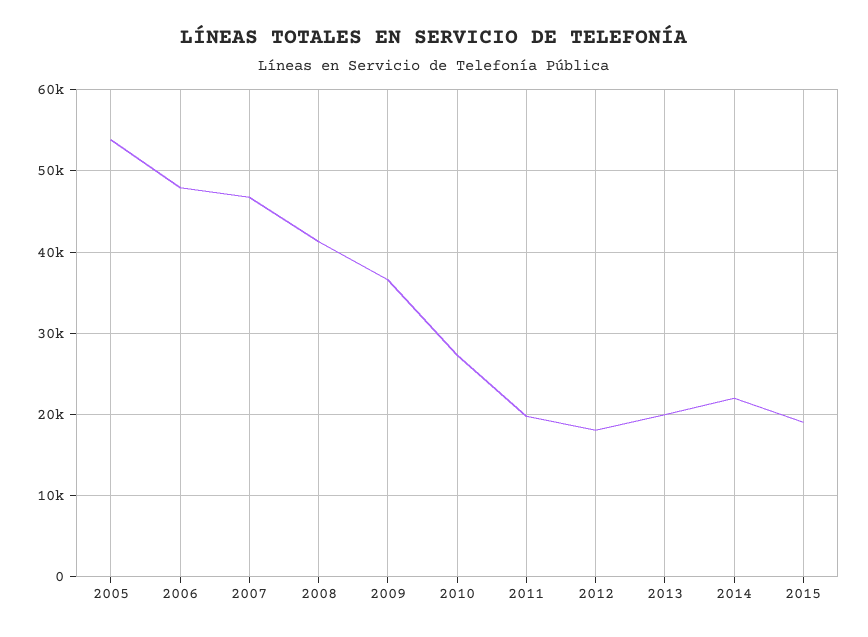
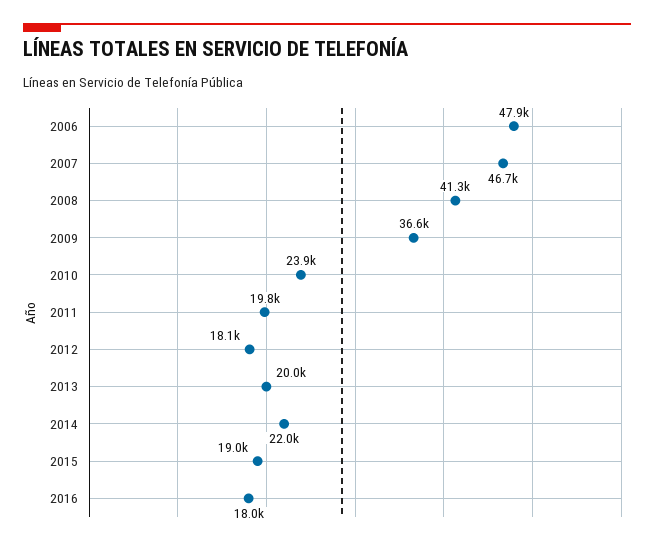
2005: 54000 -> none
2010: 27000 -> 23900
2016: none -> 18000

